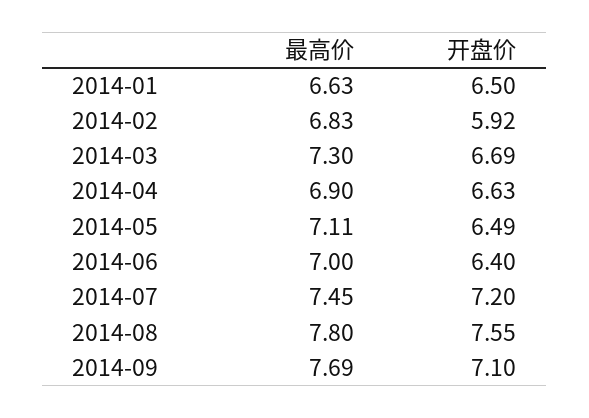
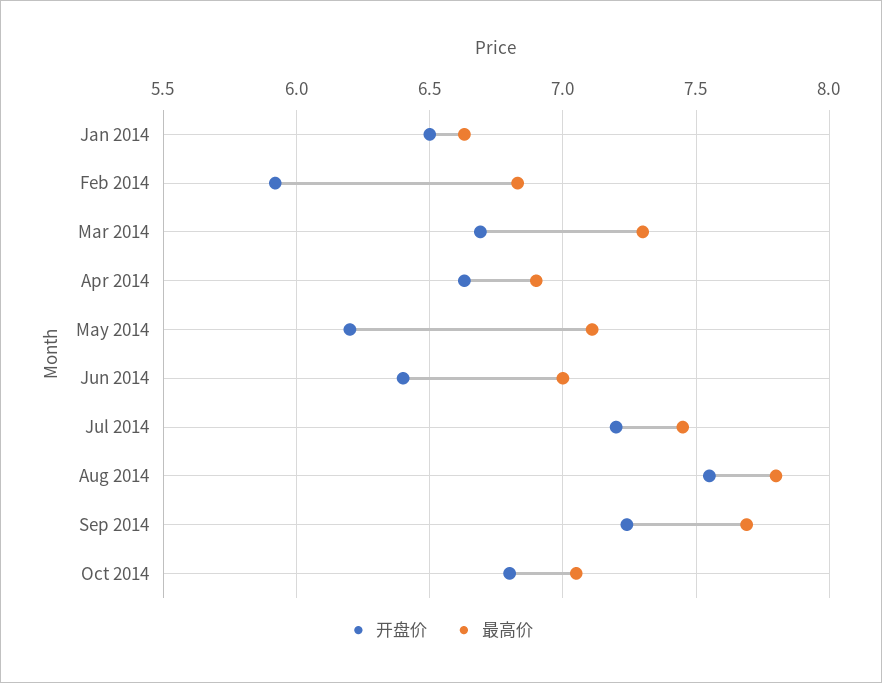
开盘价, 2014-05: 6.49 -> 6.2
开盘价, 2014-09: 7.1 -> 7.25
开盘价, Oct 2014: none -> 6.8
最高价, Oct 2014: none -> 7.05

